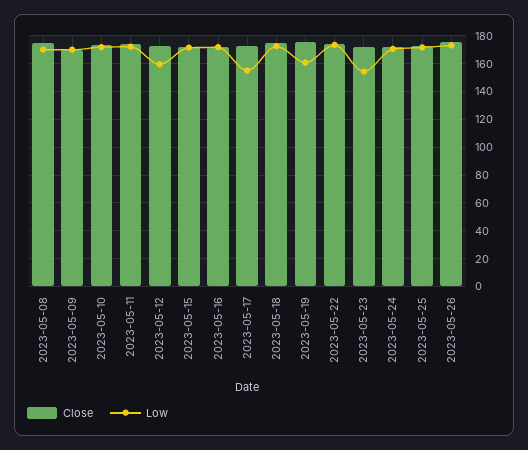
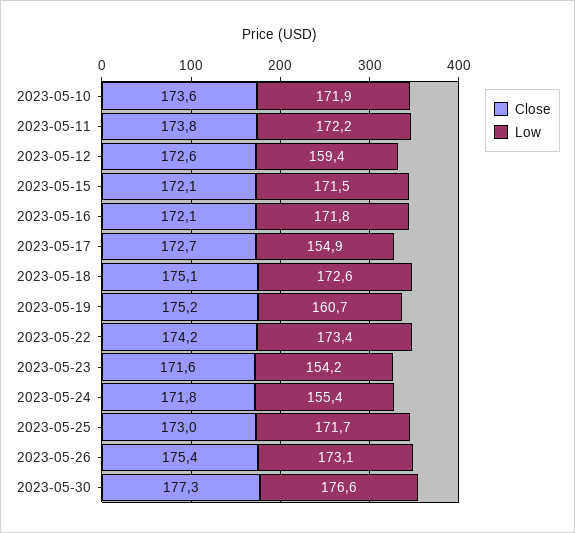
Close, 2023-05-08: 175 -> none
Low, 2023-05-08: 170 -> none
Close, 2023-05-09: 170 -> none
Low, 2023-05-09: 170 -> none
Low, 2023-05-24: 170 -> 155.4
Close, 2023-05-30: none -> 177.3
Low, 2023-05-30: none -> 176.6

